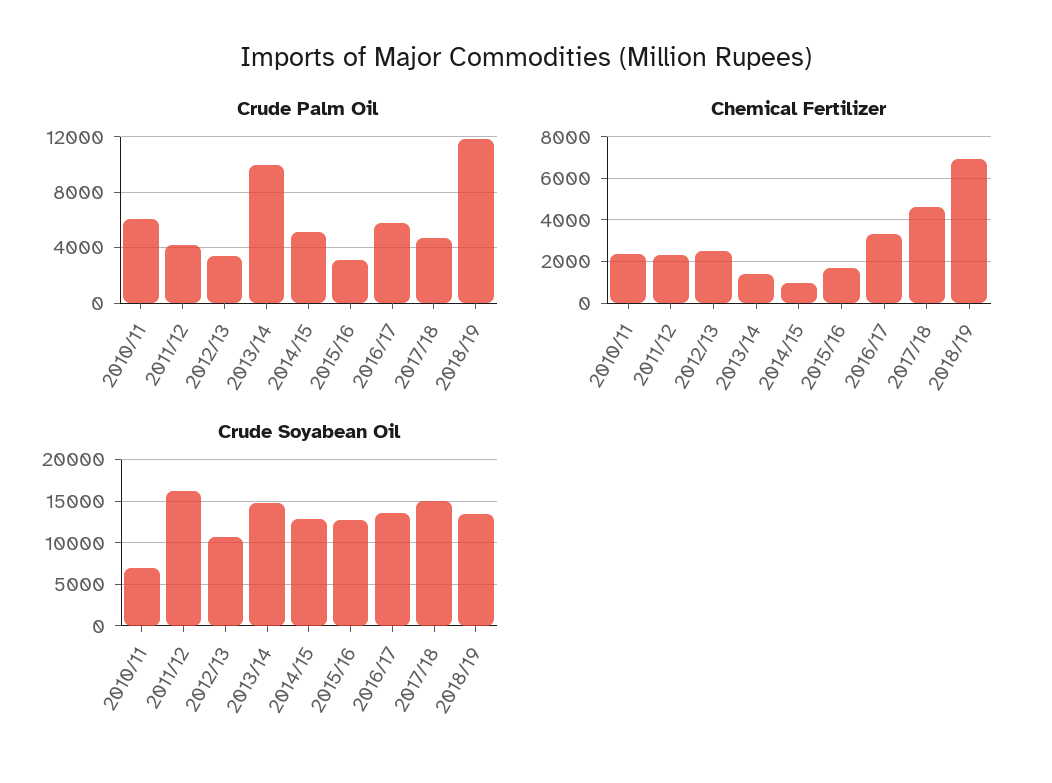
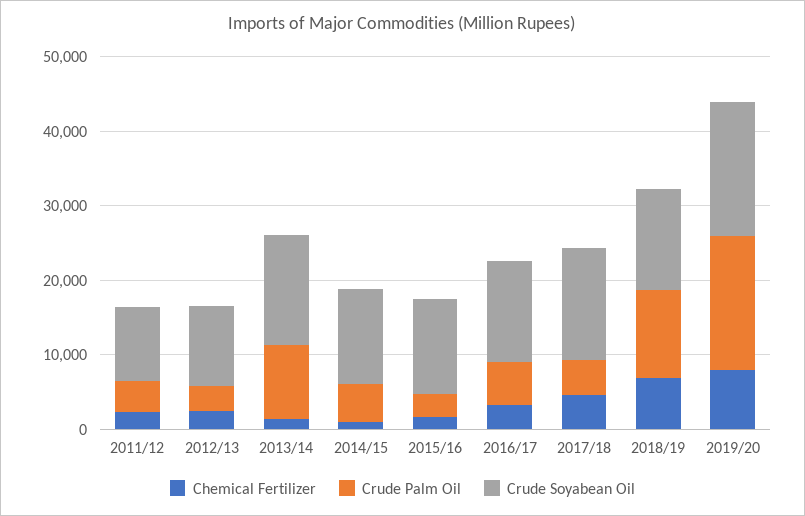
Crude Palm Oil, 2010/11: 6000 -> none
Chemical Fertilizer, 2010/11: 2500 -> none
Crude Soyabean Oil, 2010/11: 7000 -> none
Crude Soyabean Oil, 2011/12: 16000 -> 10000
Chemical Fertilizer, 2019/20: none -> 8000
Crude Palm Oil, 2019/20: none -> 18000
Crude Soyabean Oil, 2019/20: none -> 18000

